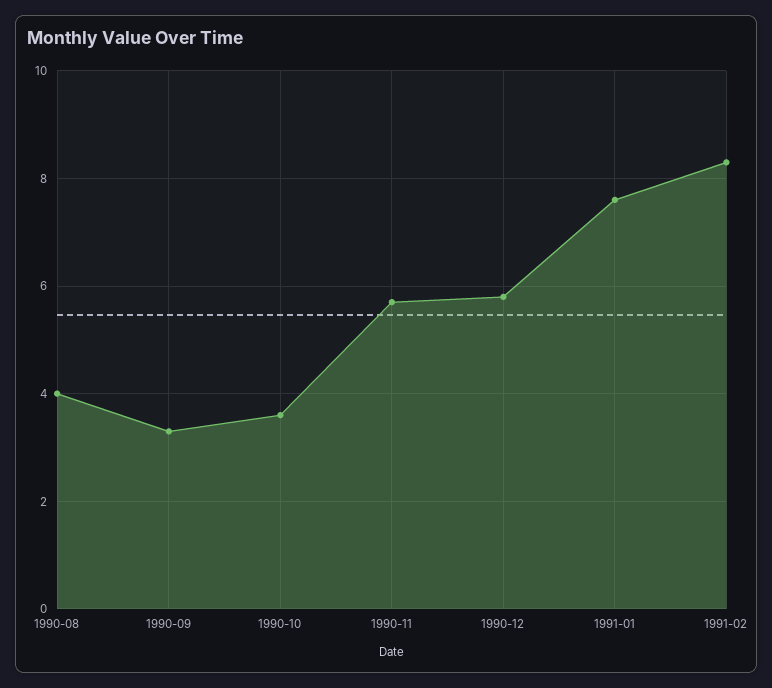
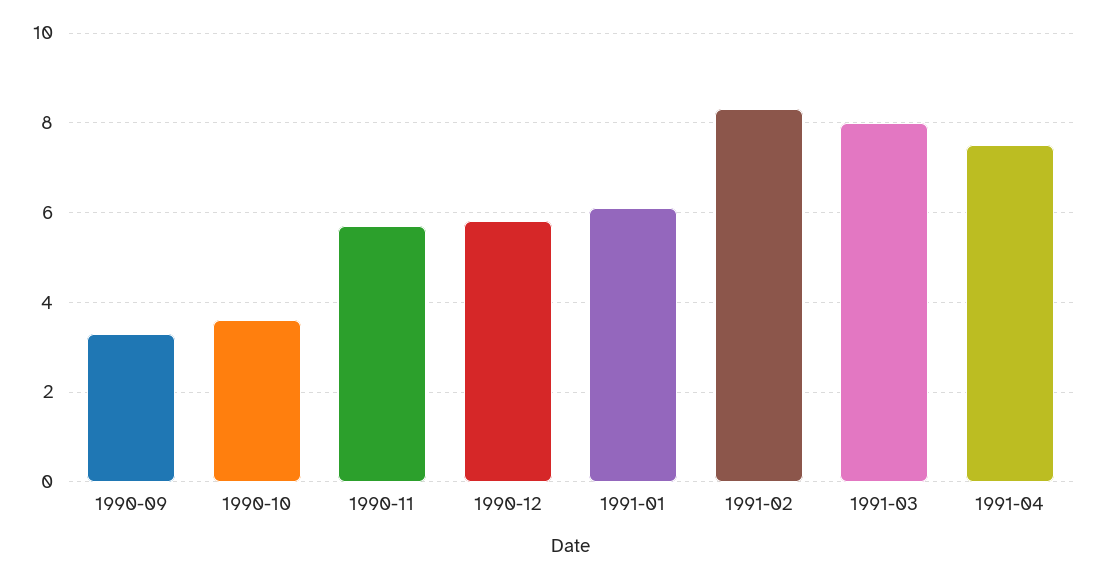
1990-08: 4 -> none
1991-01: 7.5 -> 6
1991-03: none -> 8
1991-04: none -> 7.5

